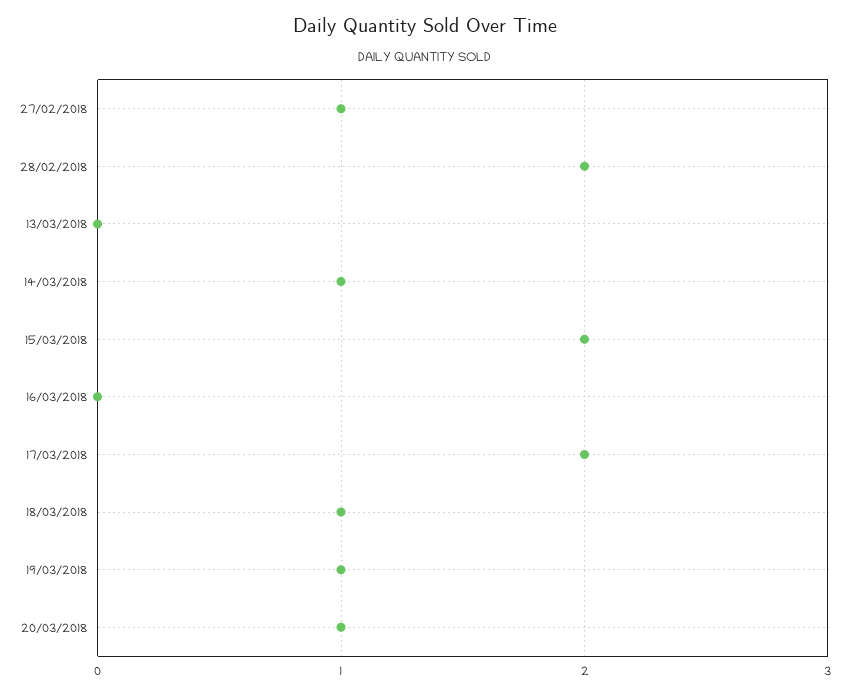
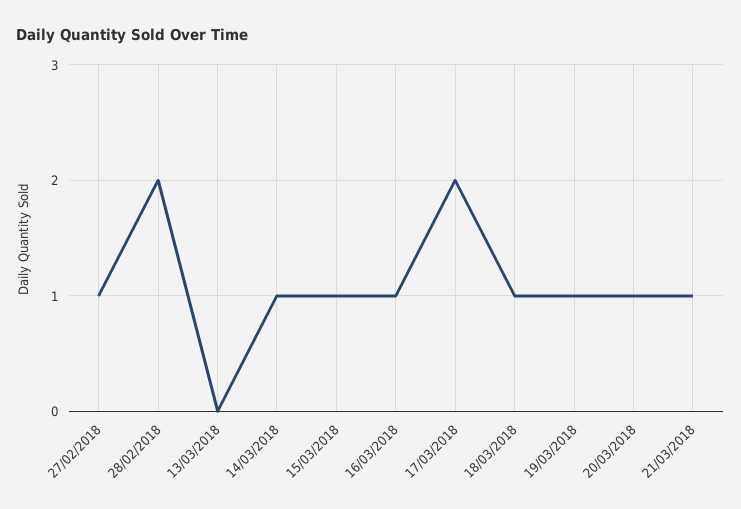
15/03/2018: 2 -> 1
16/03/2018: 0 -> 1
21/03/2018: none -> 1

